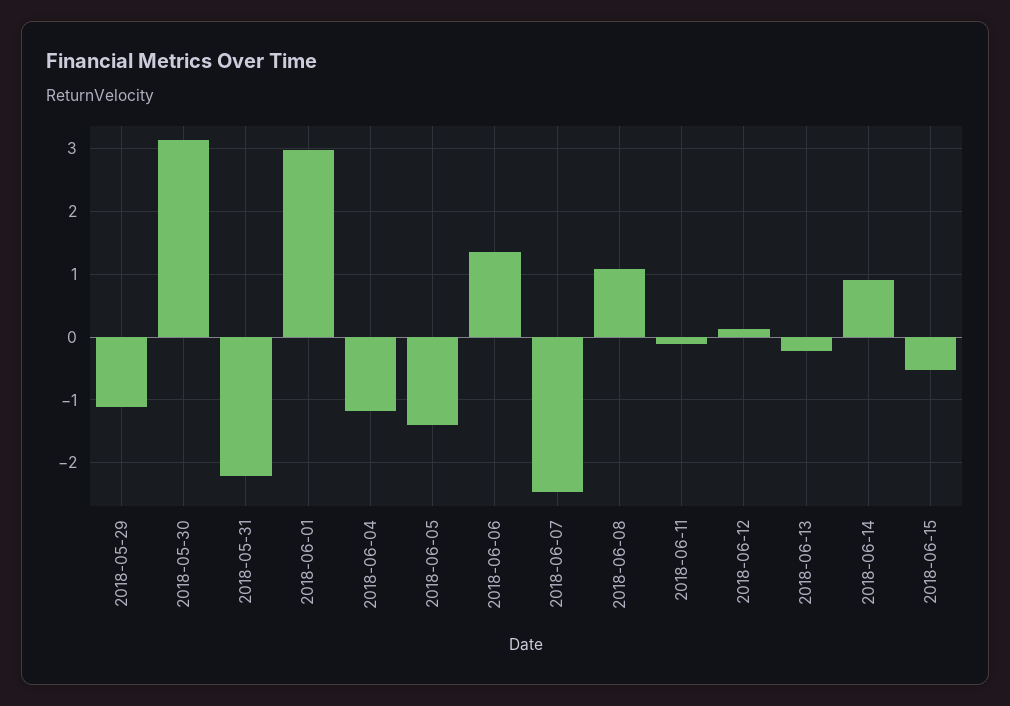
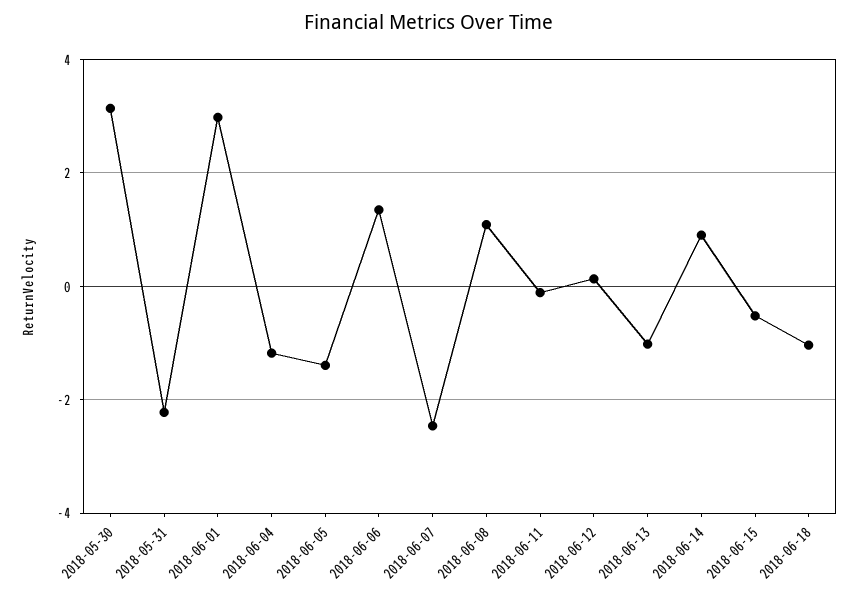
2018-05-29: -1.1 -> none
2018-06-13: -0.2 -> -1
2018-06-18: none -> -1

